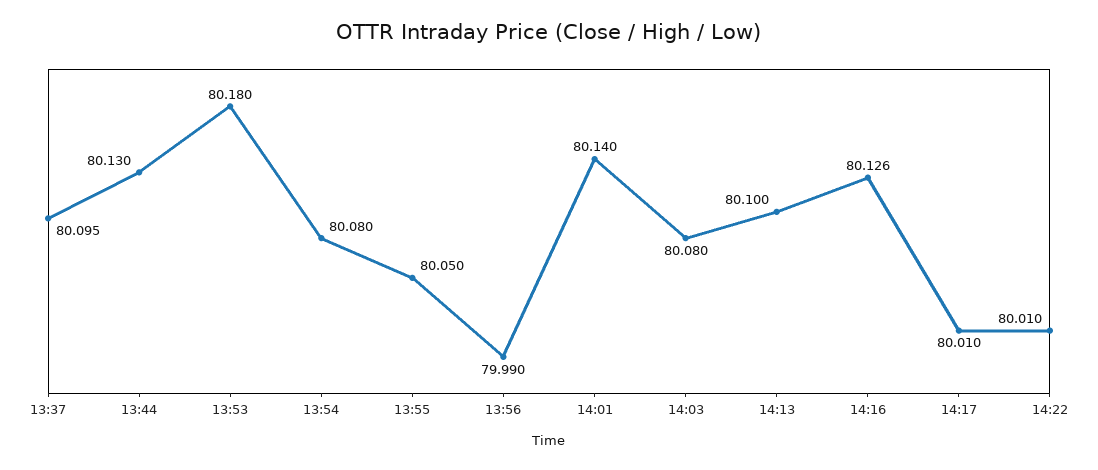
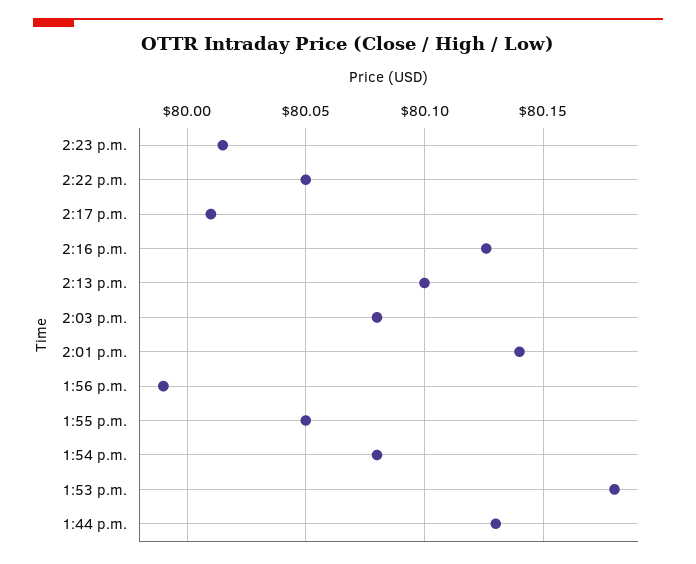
13:37: 80.095 -> none
14:22: 80.01 -> 80.05
2:23 p.m.: none -> 80.015

